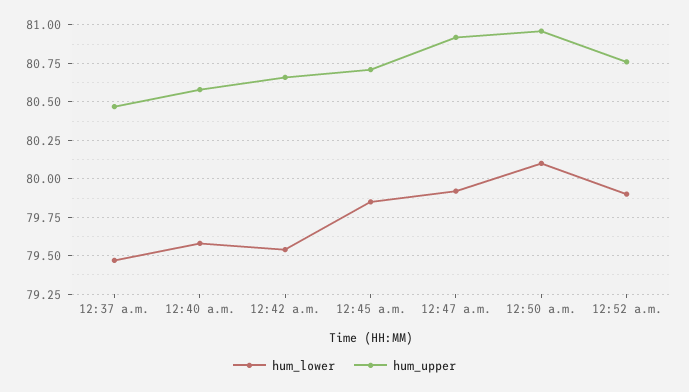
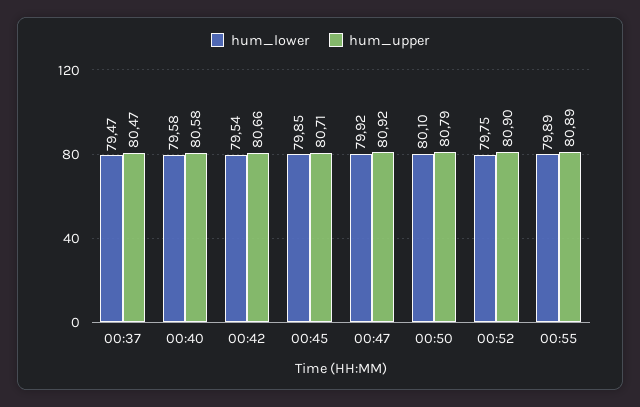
hum_upper, 12:50 a.m.: 80.95 -> 80.79
hum_lower, 12:52 a.m.: 79.9 -> 79.75
hum_upper, 12:52 a.m.: 80.75 -> 80.9
hum_lower, 00:55: none -> 79.89
hum_upper, 00:55: none -> 80.89

